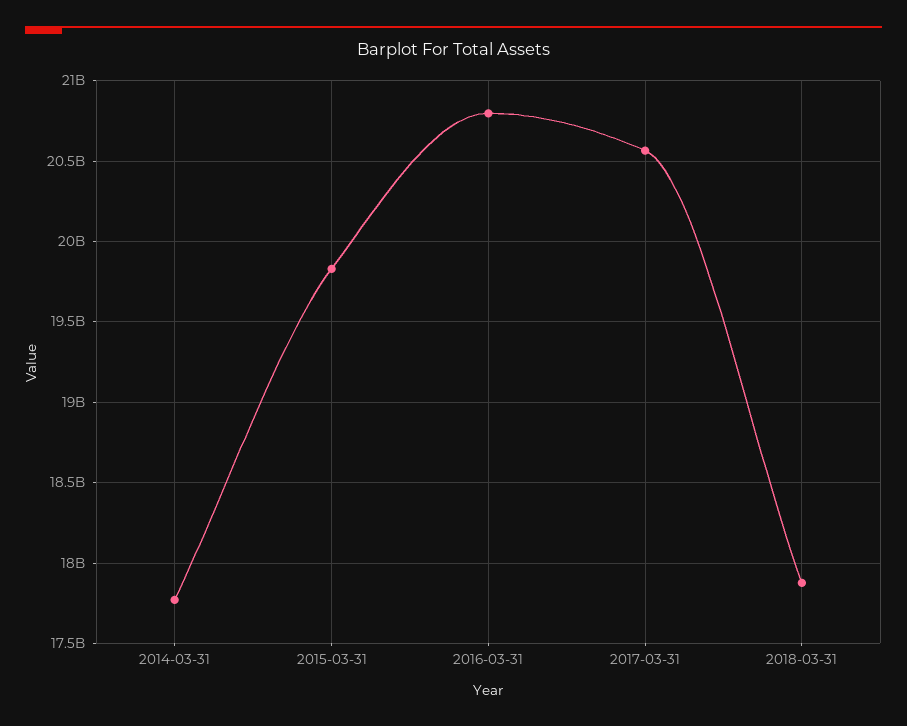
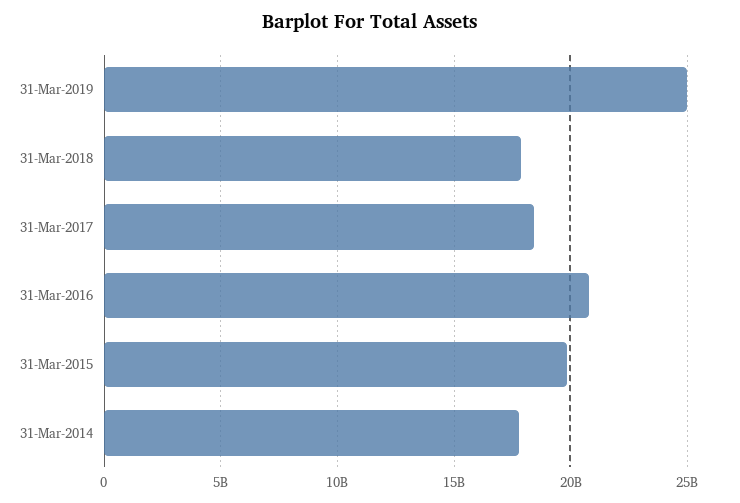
2017-03-31: 20550000000 -> 18500000000
31-Mar-2019: none -> 25000000000

